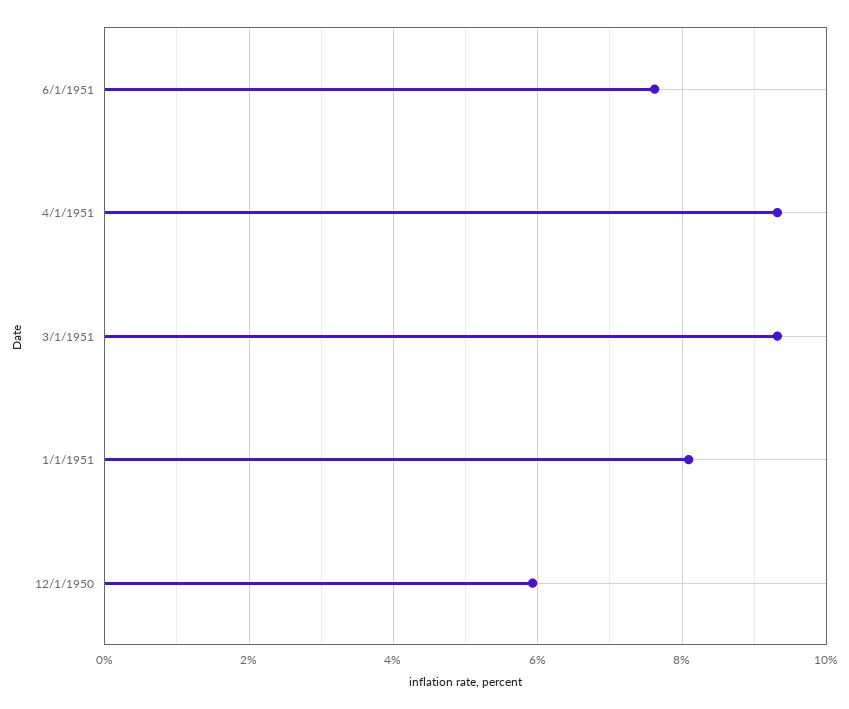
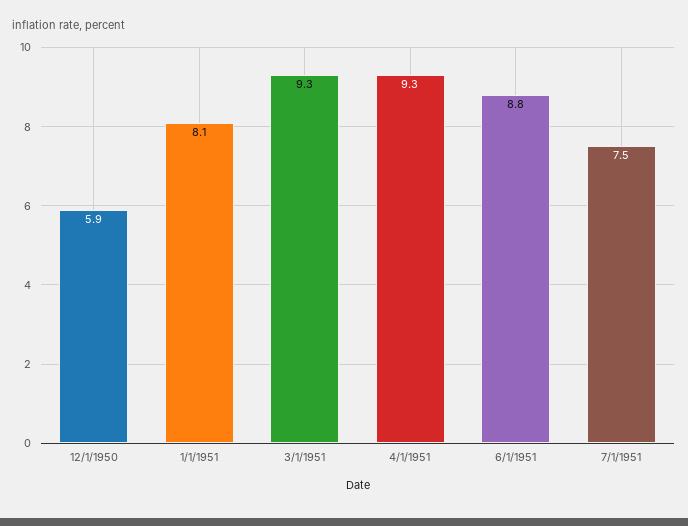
6/1/1951: 7.6 -> 8.8
7/1/1951: none -> 7.5

